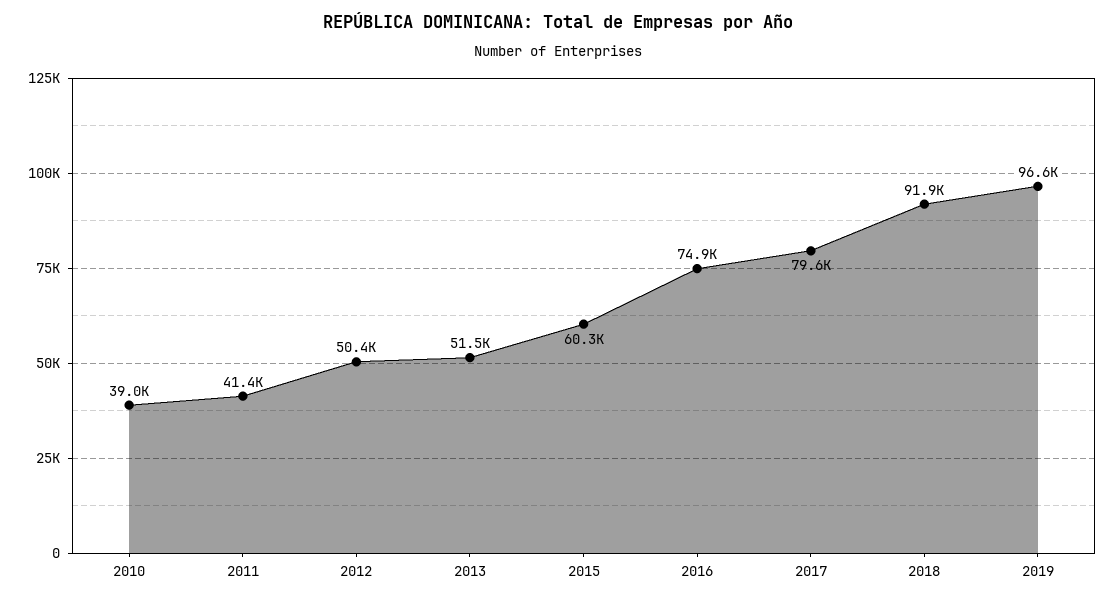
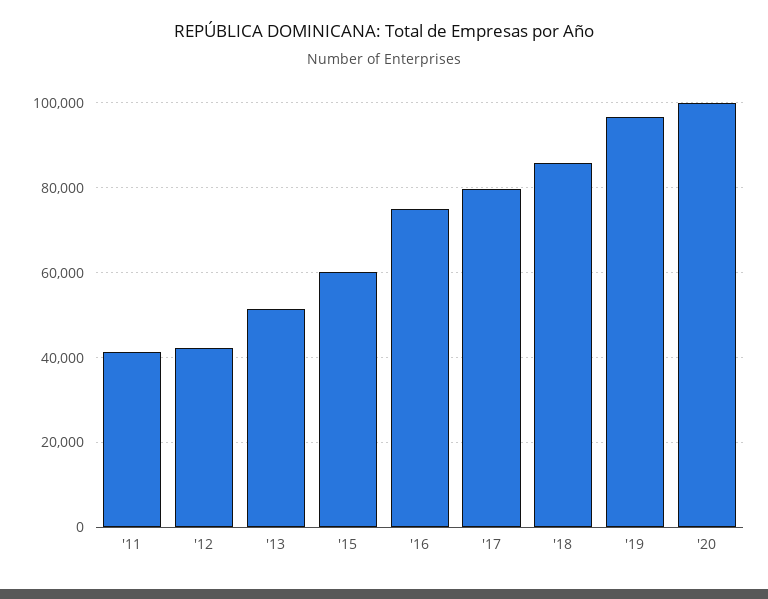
2010: 39000 -> none
2012: 50400 -> 42000
2018: 91900 -> 86000
'20: none -> 100000

